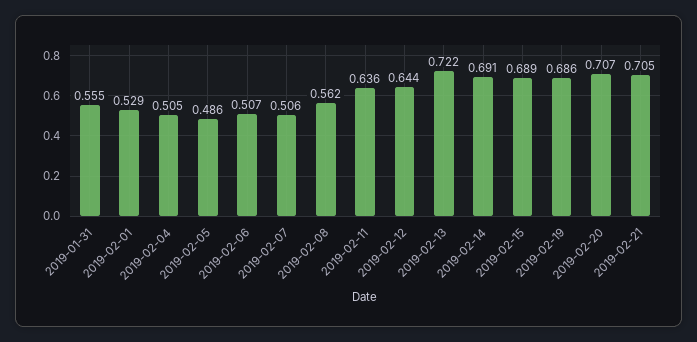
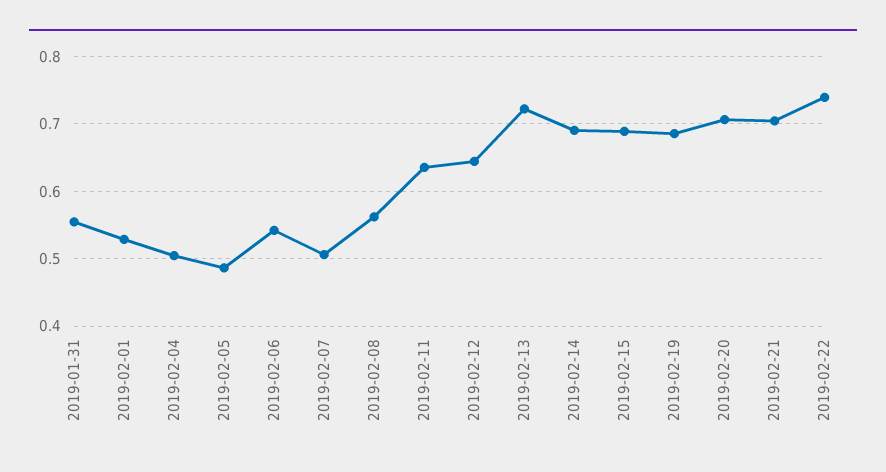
2019-02-06: 0.507 -> 0.54
2019-02-22: none -> 0.74

